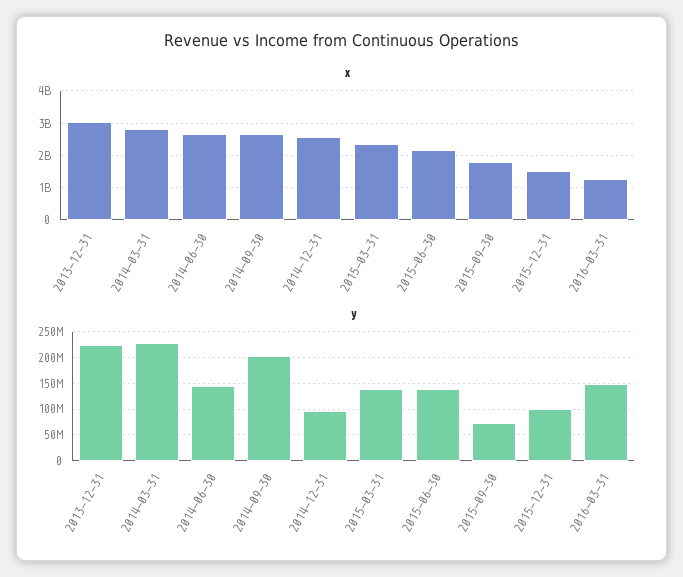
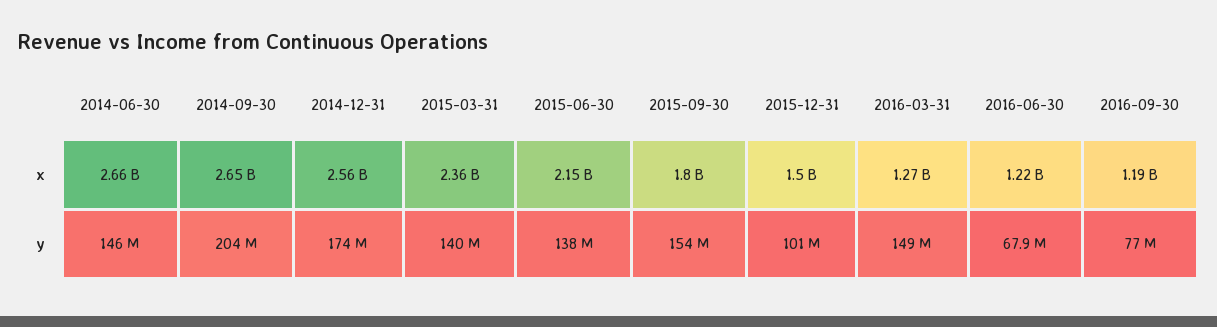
x, 2013-12-31: 3000000000 -> none
x, 2014-03-31: 2800000000 -> none
y, 2013-12-31: 225000000 -> none
y, 2014-03-31: 225000000 -> none
y, 2014-12-31: 100000000 -> 174000000
y, 2015-09-30: 75000000 -> 154000000
x, 2016-06-30: none -> 1220000000
x, 2016-09-30: none -> 1190000000
y, 2016-06-30: none -> 67900000
y, 2016-09-30: none -> 77000000

